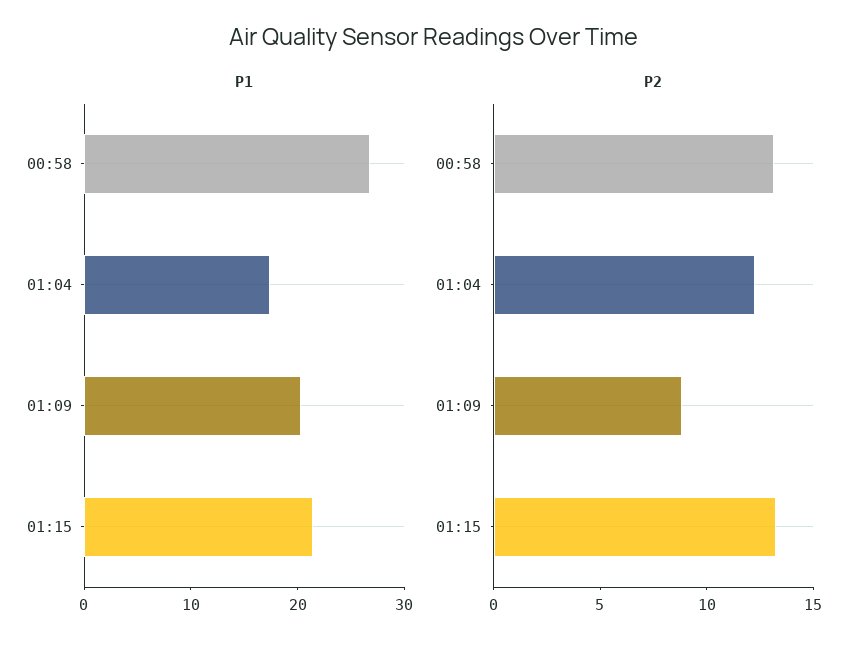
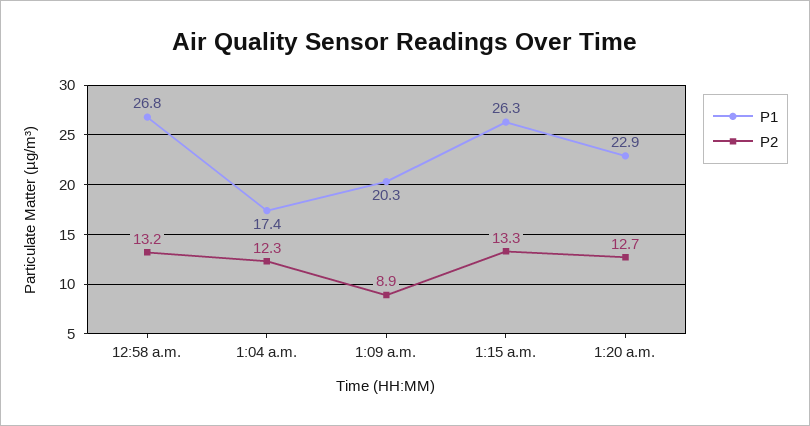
P1, 01:15: 22 -> 26.3
P1, 1:20 a.m.: none -> 22.9
P2, 1:20 a.m.: none -> 12.7

